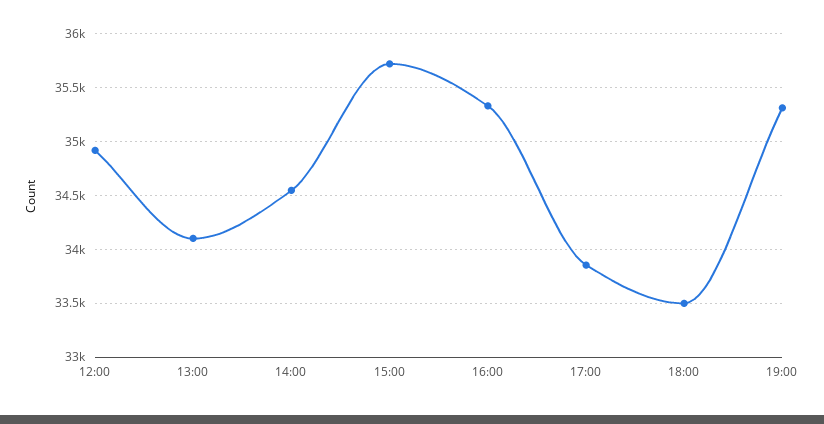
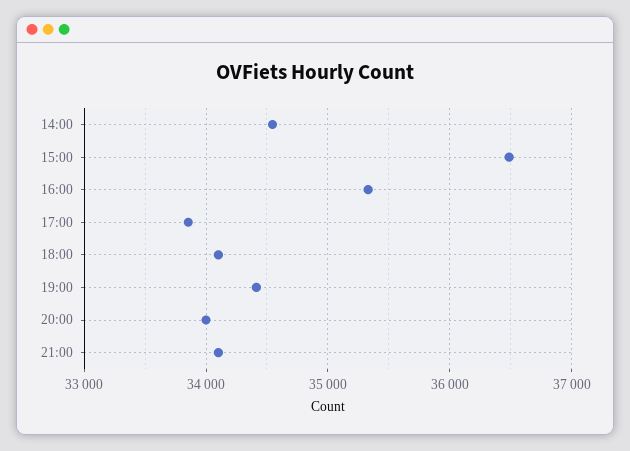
12:00: 34900 -> none
13:00: 34100 -> none
15:00: 35700 -> 36500
18:00: 33500 -> 34100
19:00: 35300 -> 34400
20:00: none -> 34000
21:00: none -> 34100

